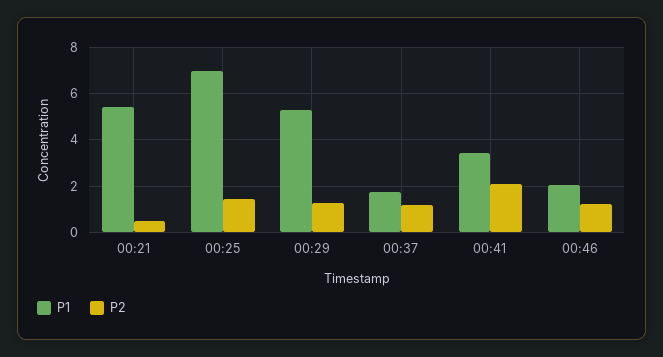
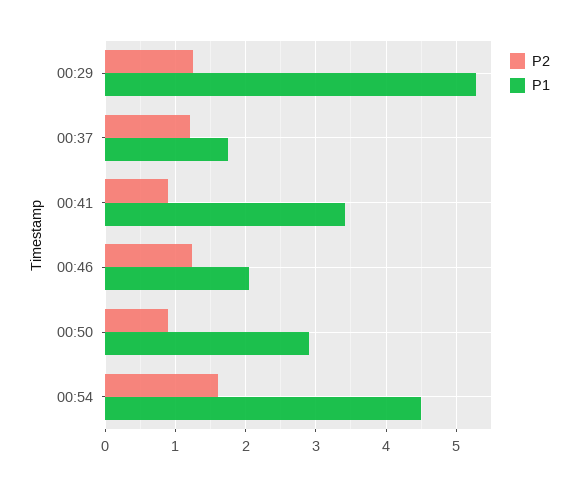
P1, 00:21: 5.5 -> none
P2, 00:21: 0.5 -> none
P1, 00:25: 7 -> none
P2, 00:25: 1.5 -> none
P2, 00:41: 2 -> 0.9
P2, 00:50: none -> 0.9
P1, 00:50: none -> 2.9
P2, 00:54: none -> 1.6
P1, 00:54: none -> 4.5

